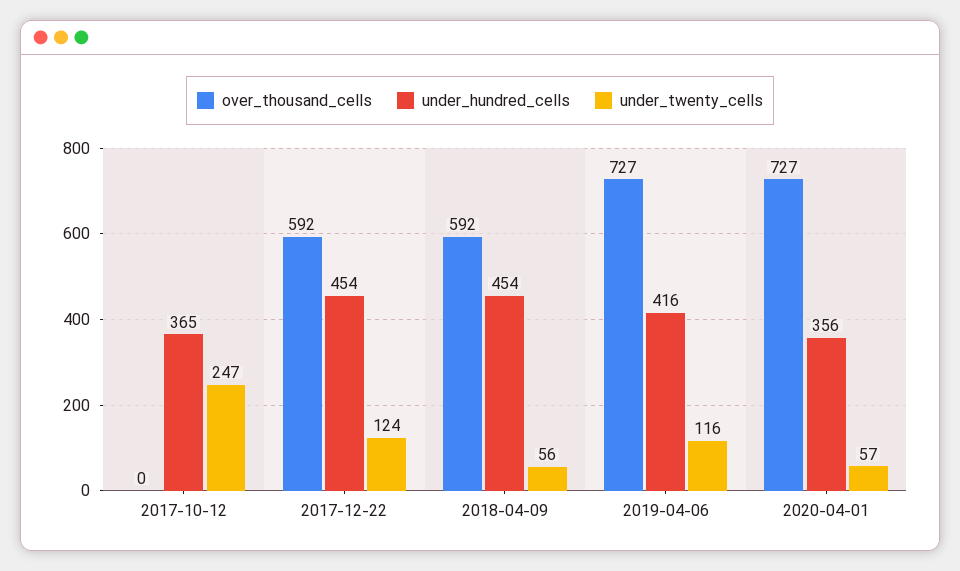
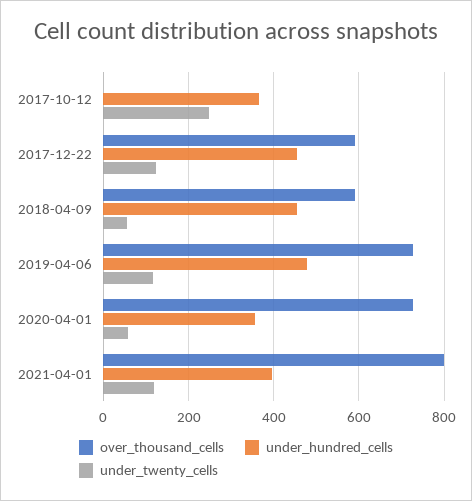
under_hundred_cells, 2019-04-06: 416 -> 480
over_thousand_cells, 2021-04-01: none -> 800
under_hundred_cells, 2021-04-01: none -> 400
under_twenty_cells, 2021-04-01: none -> 120

